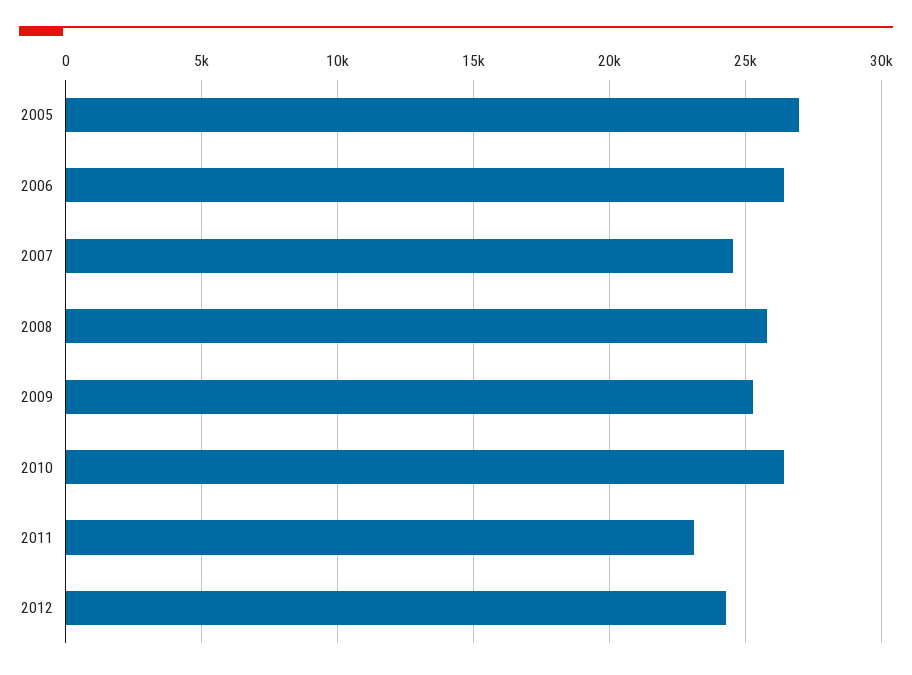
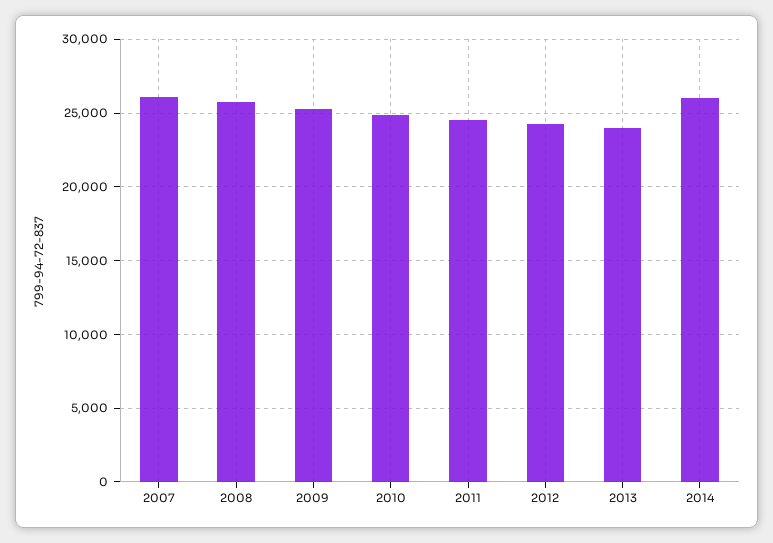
2005: 27000 -> none
2006: 26500 -> none
2007: 24500 -> 26000
2010: 26500 -> 25000
2011: 23000 -> 24500
2013: none -> 24000
2014: none -> 26000

